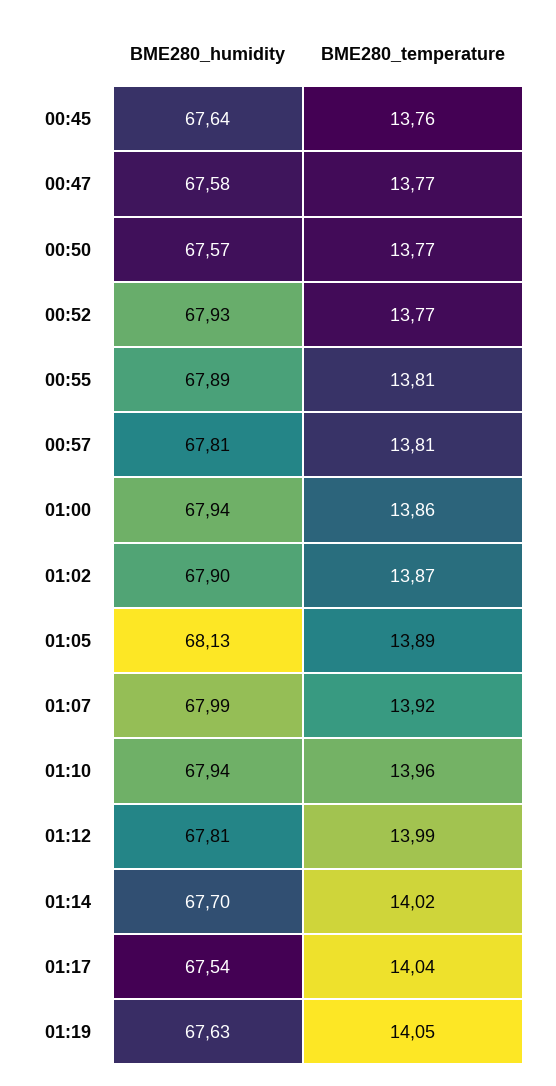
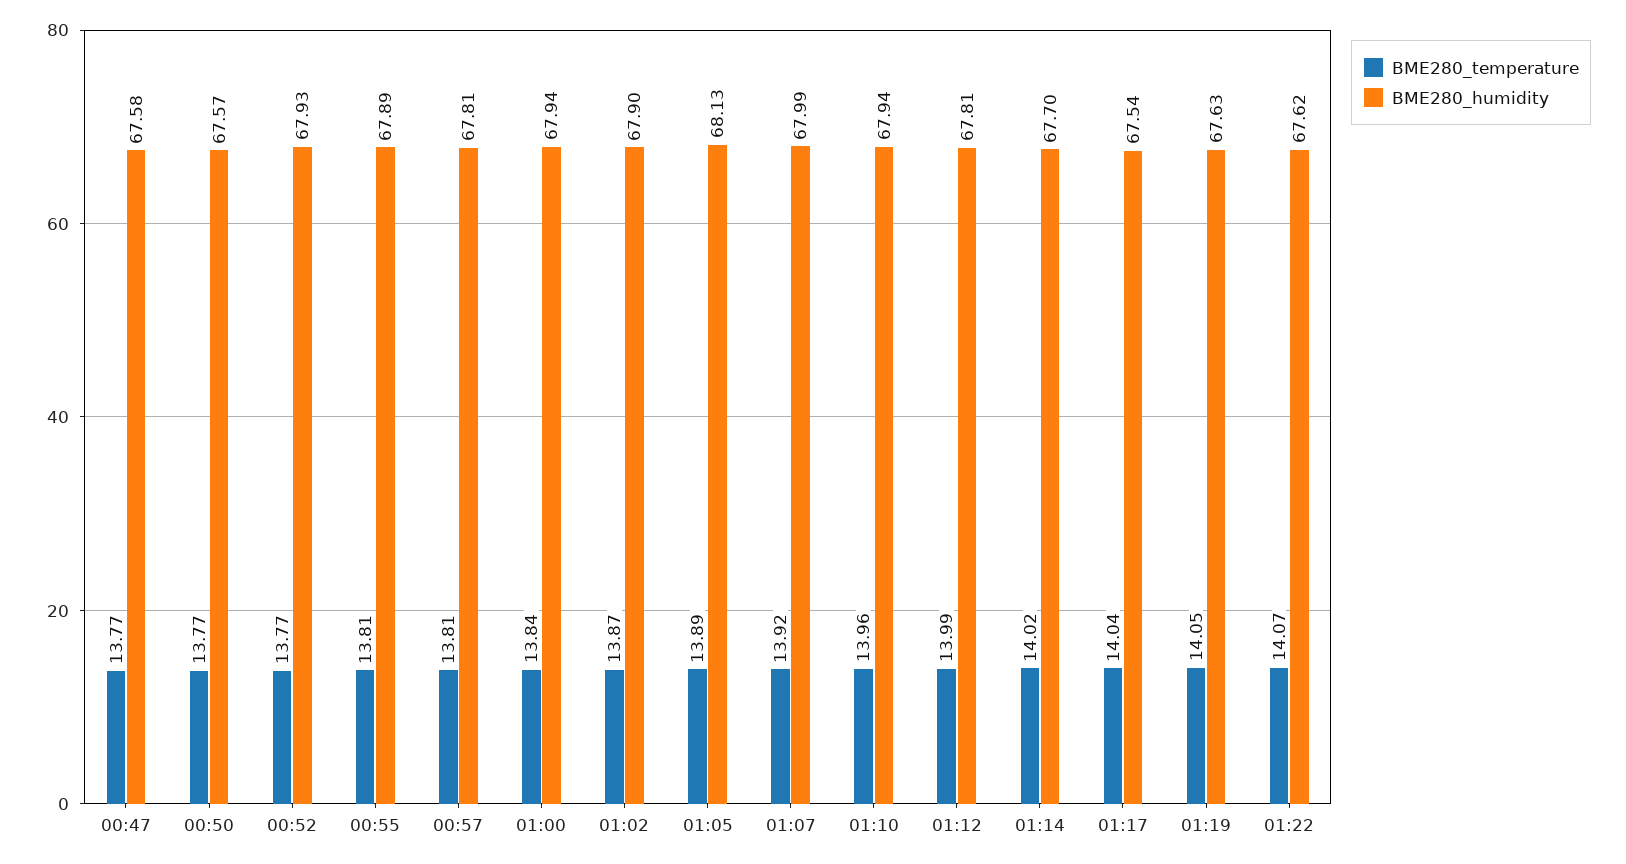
BME280_humidity, 00:45: 67.64 -> none
BME280_temperature, 00:45: 13.76 -> none
BME280_temperature, 01:00: 13.86 -> 13.84
BME280_temperature, 01:22: none -> 14.07
BME280_humidity, 01:22: none -> 67.62

